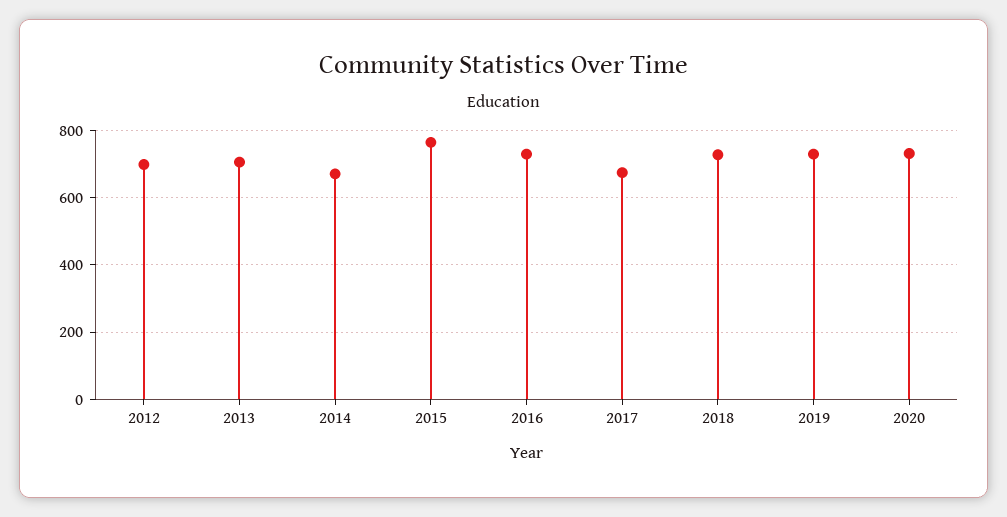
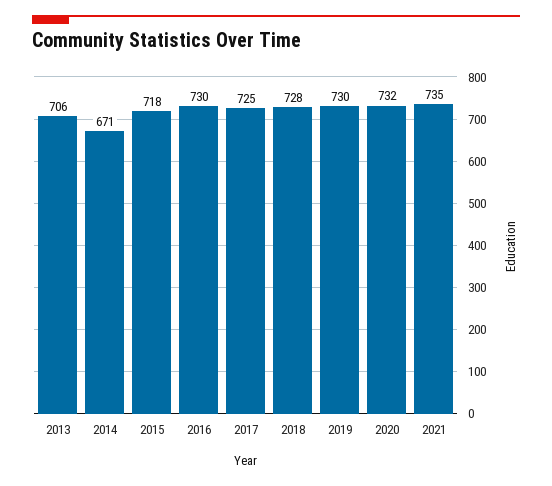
2012: 700 -> none
2015: 760 -> 718
2017: 680 -> 725
2021: none -> 735

